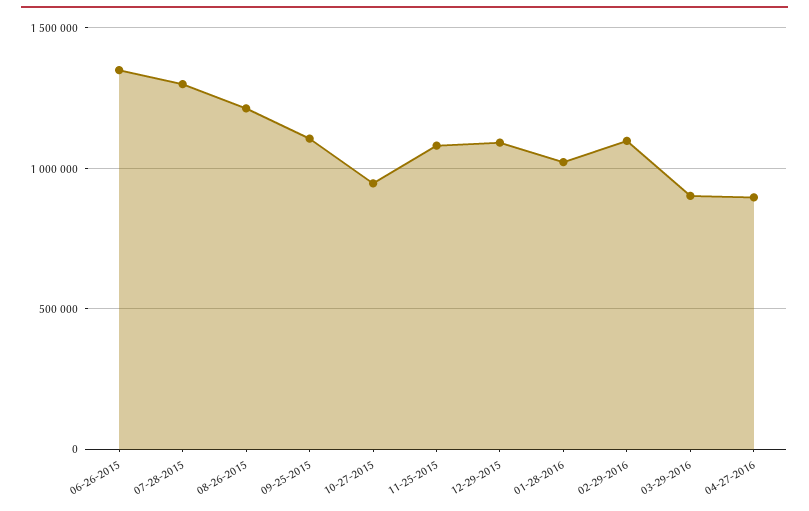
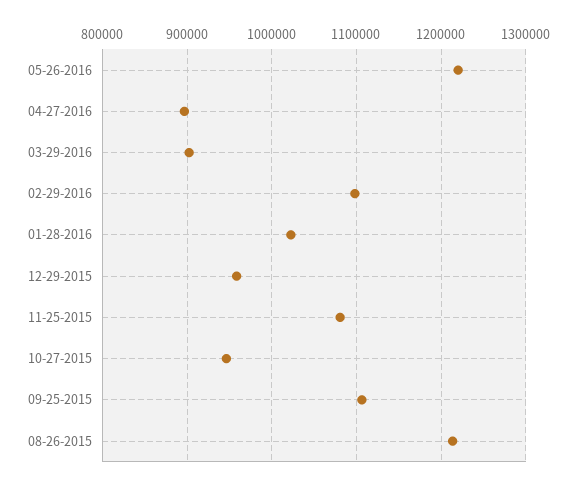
06-26-2015: 1350000 -> none
07-28-2015: 1300000 -> none
12-29-2015: 1100000 -> 960000
05-26-2016: none -> 1220000

